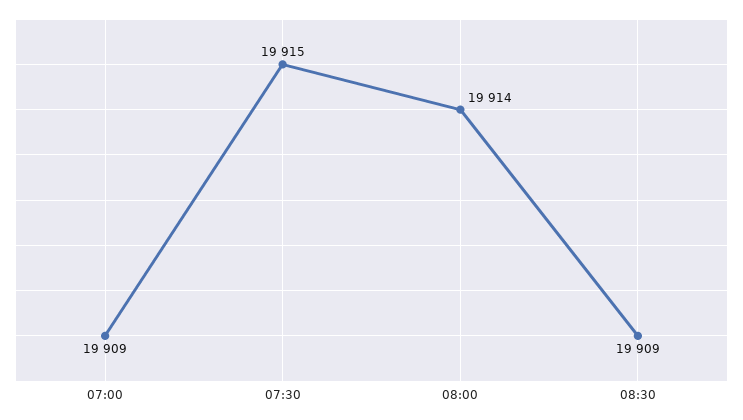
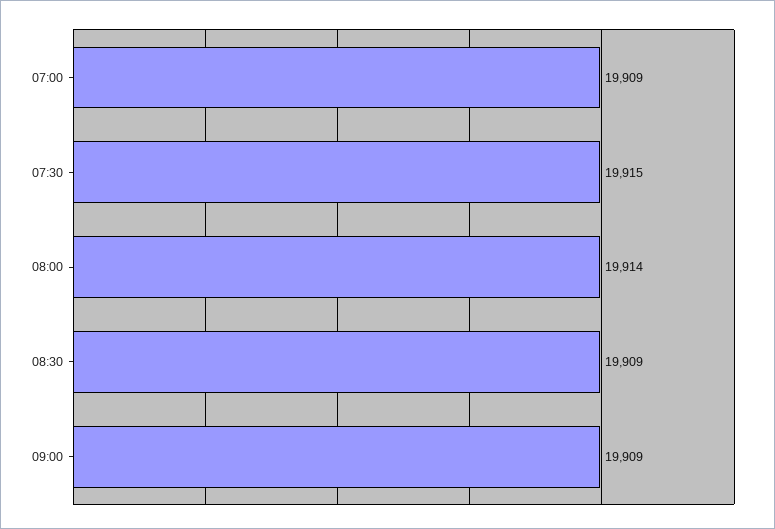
09:00: none -> 19909

